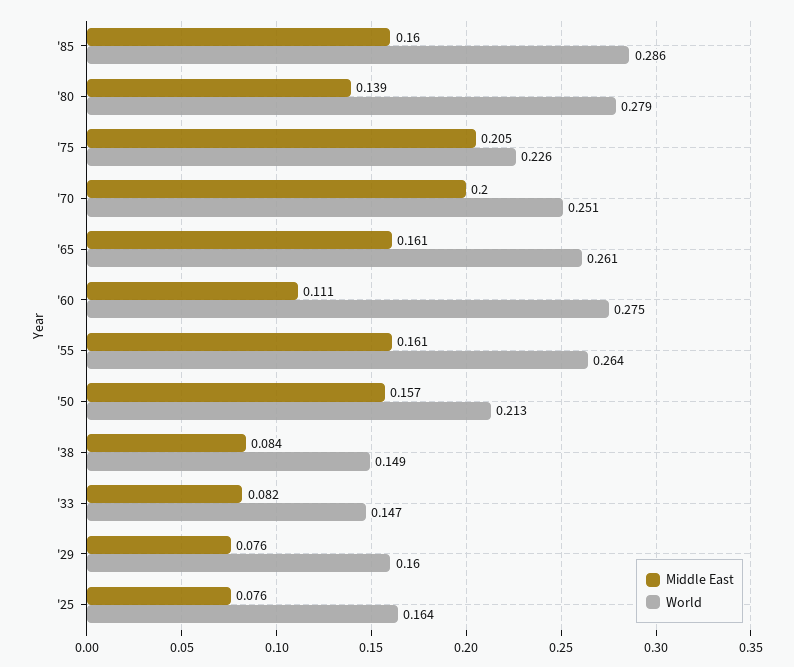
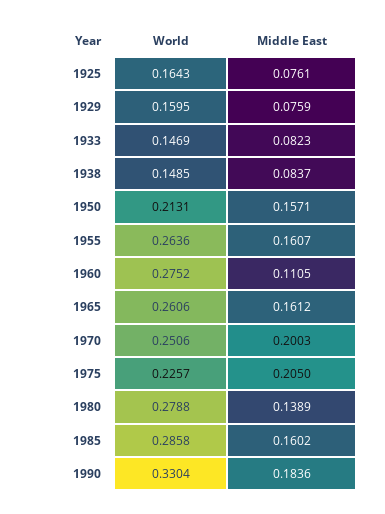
World, 1990: none -> 0.3304
Middle East, 1990: none -> 0.1836

